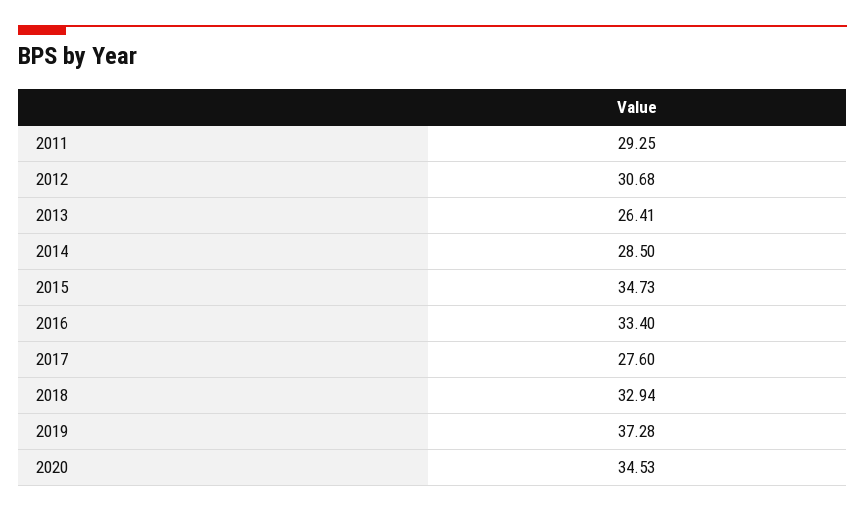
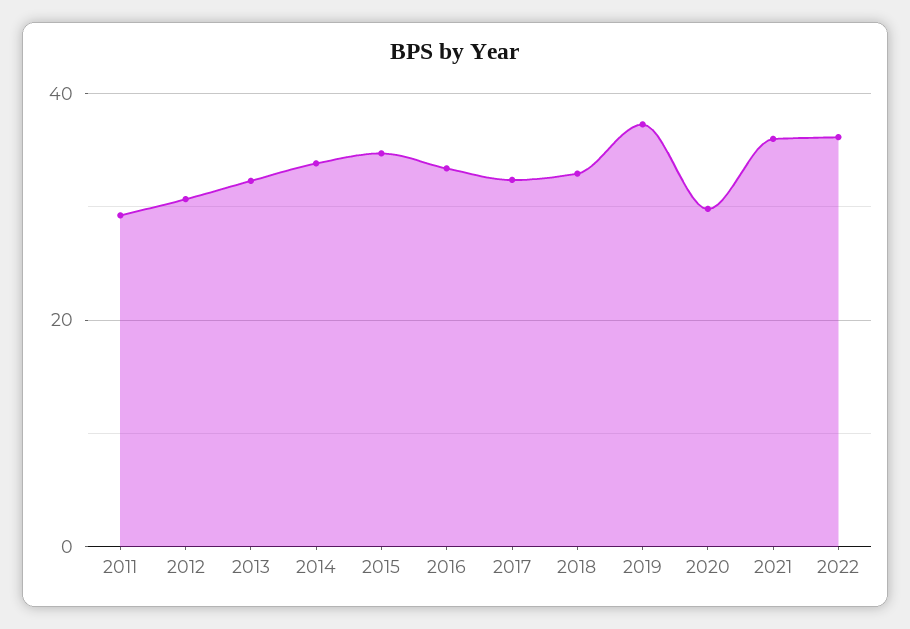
2013: 26.41 -> 32
2014: 28.5 -> 34
2017: 27.6 -> 32
2020: 34.53 -> 30
2021: none -> 36
2022: none -> 36

